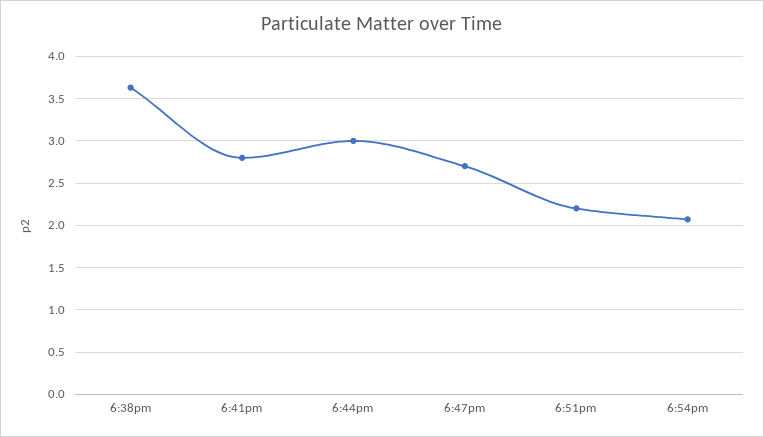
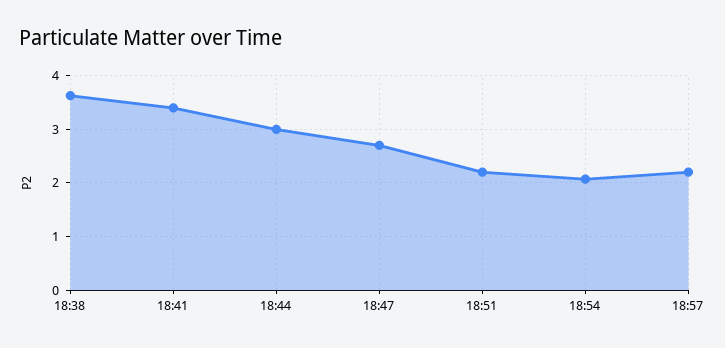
6:41pm: 2.8 -> 3.4
18:57: none -> 2.2

